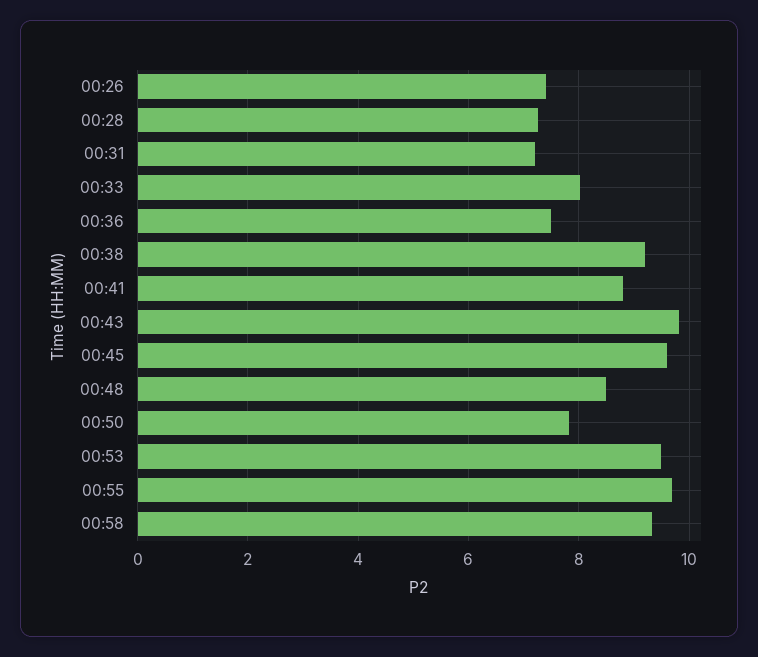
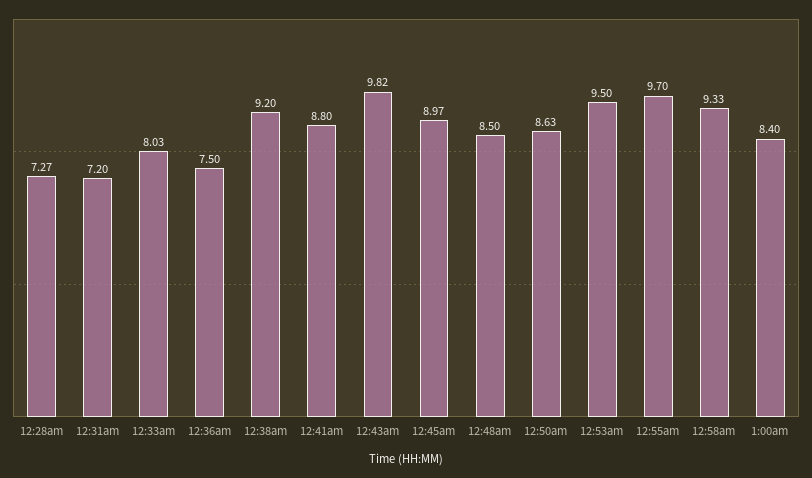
00:26: 7.4 -> none
00:45: 9.6 -> 8.97
00:50: 7.8 -> 8.63
1:00am: none -> 8.4

